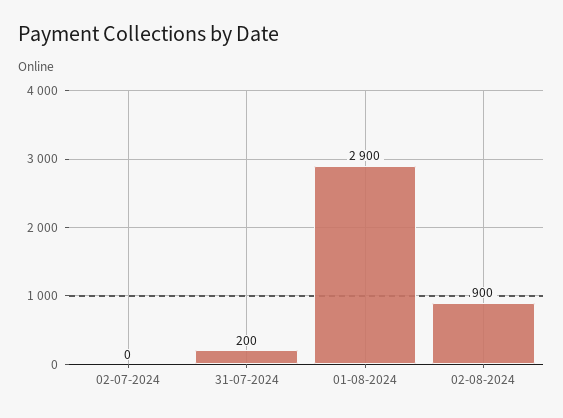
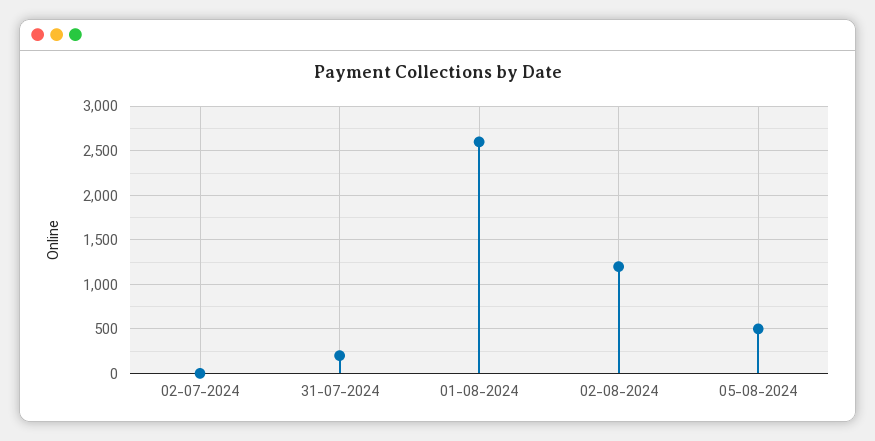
01-08-2024: 2900 -> 2600
02-08-2024: 900 -> 1200
05-08-2024: none -> 500

